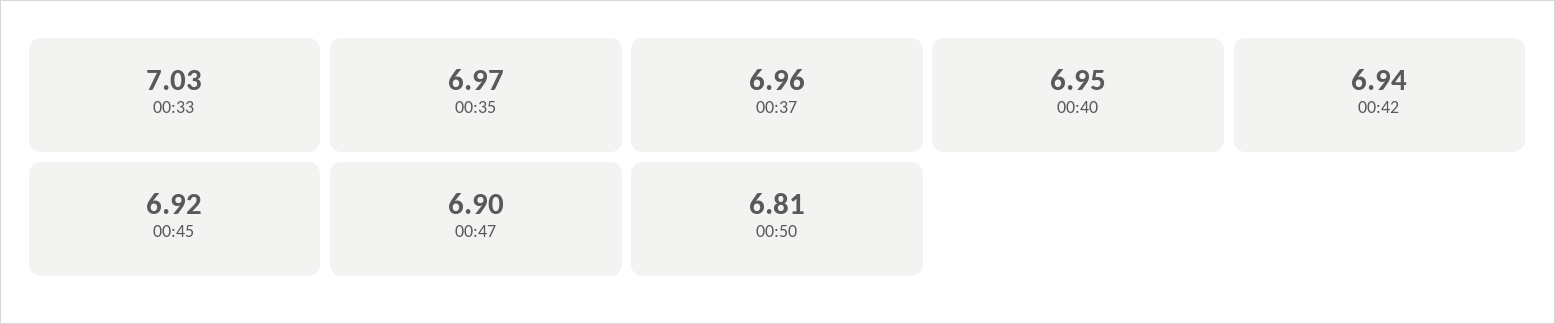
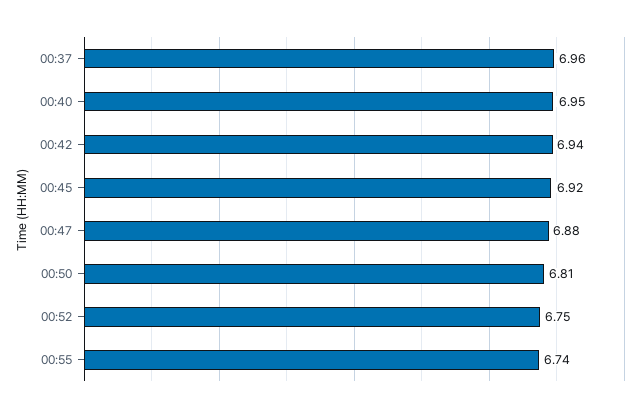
00:33: 7.03 -> none
00:35: 6.97 -> none
00:47: 6.9 -> 6.88
00:52: none -> 6.75
00:55: none -> 6.74

